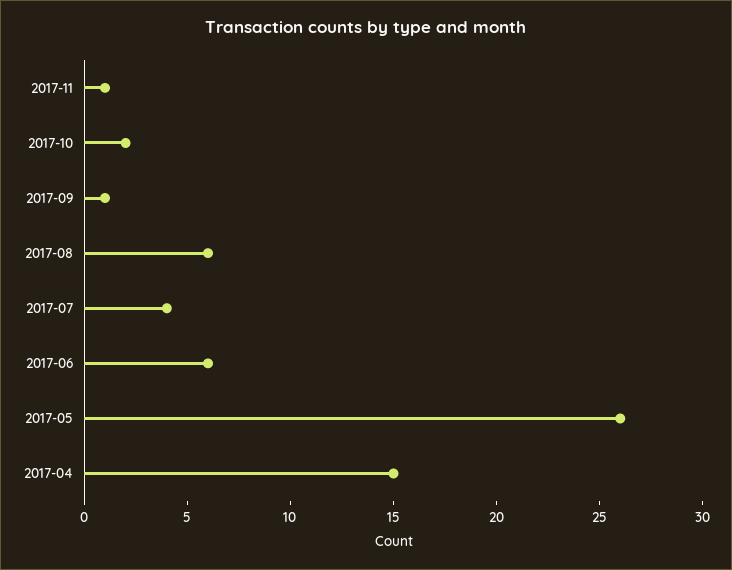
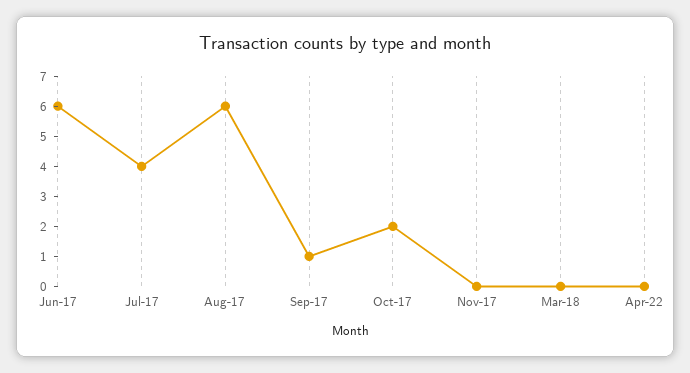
2017-11: 1 -> 0
2017-05: 26 -> none
2017-04: 15 -> none
Mar-18: none -> 0
Apr-22: none -> 0

